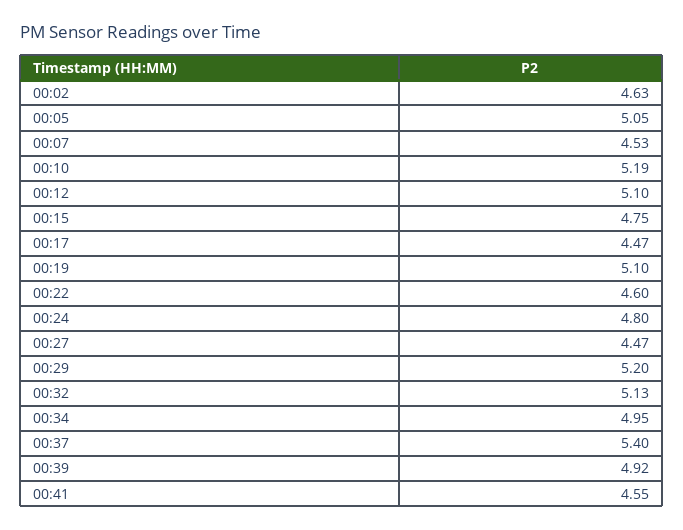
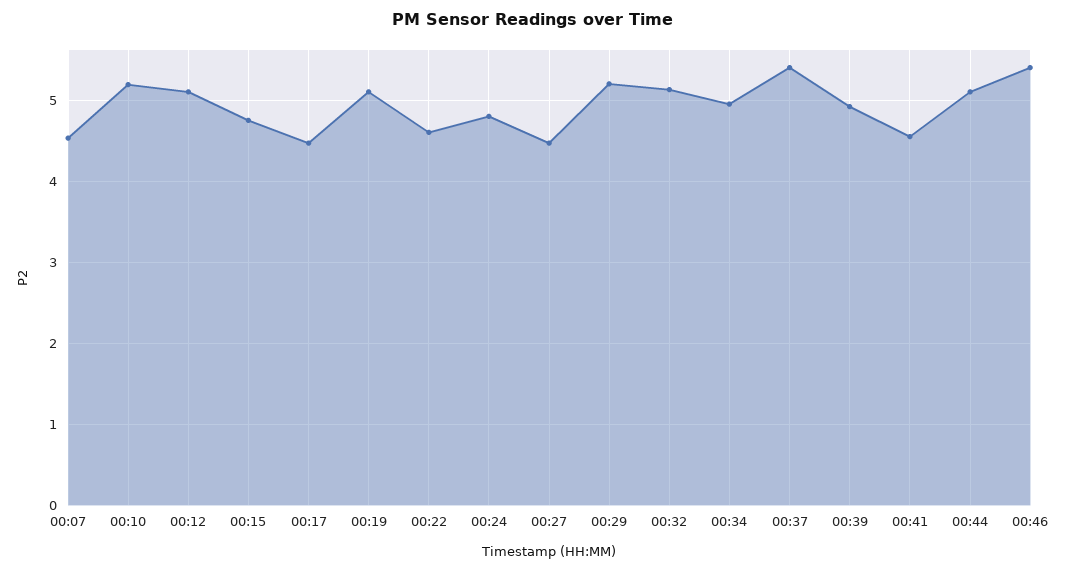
00:02: 4.63 -> none
00:05: 5.05 -> none
00:44: none -> 5.1
00:46: none -> 5.4

